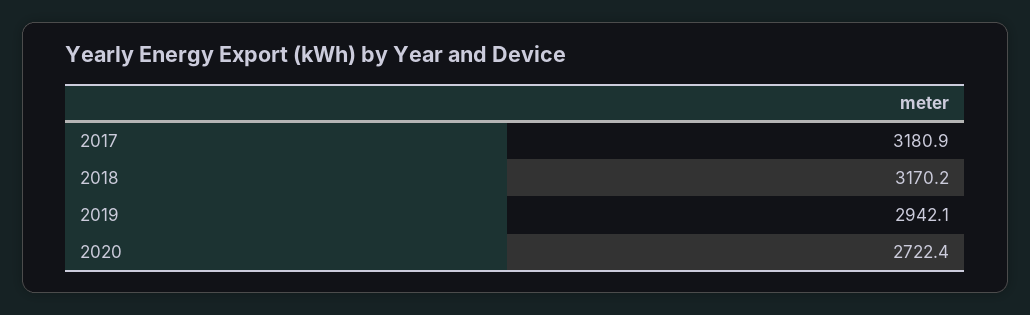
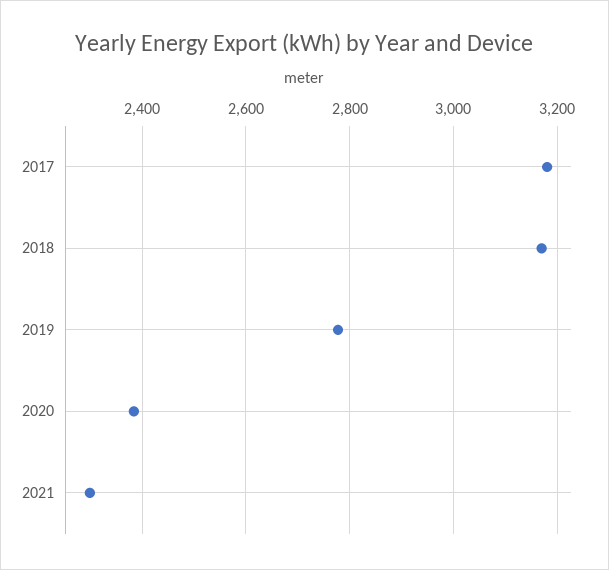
2019: 2942.1 -> 2780
2020: 2722.4 -> 2380
2021: none -> 2300

